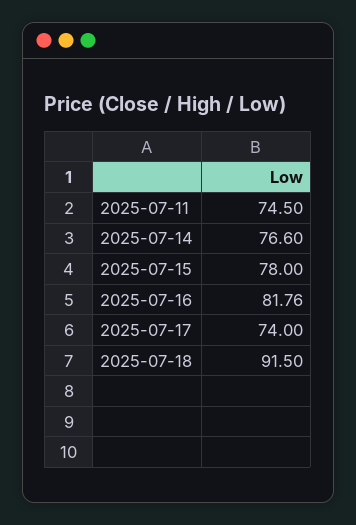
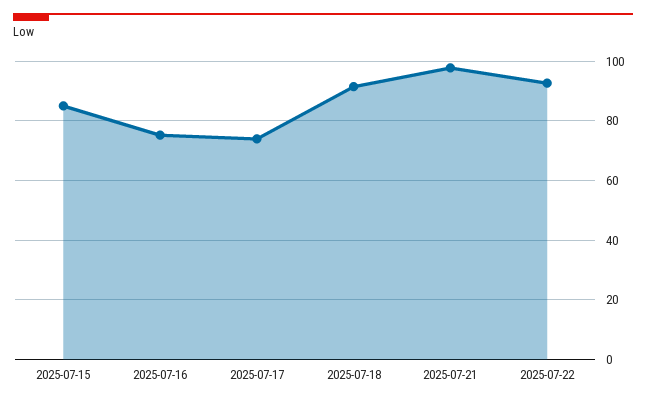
2025-07-11: 74.5 -> none
2025-07-14: 76.6 -> none
2025-07-15: 78 -> 85
2025-07-16: 81.76 -> 75
2025-07-21: none -> 97.5
2025-07-22: none -> 92.5

